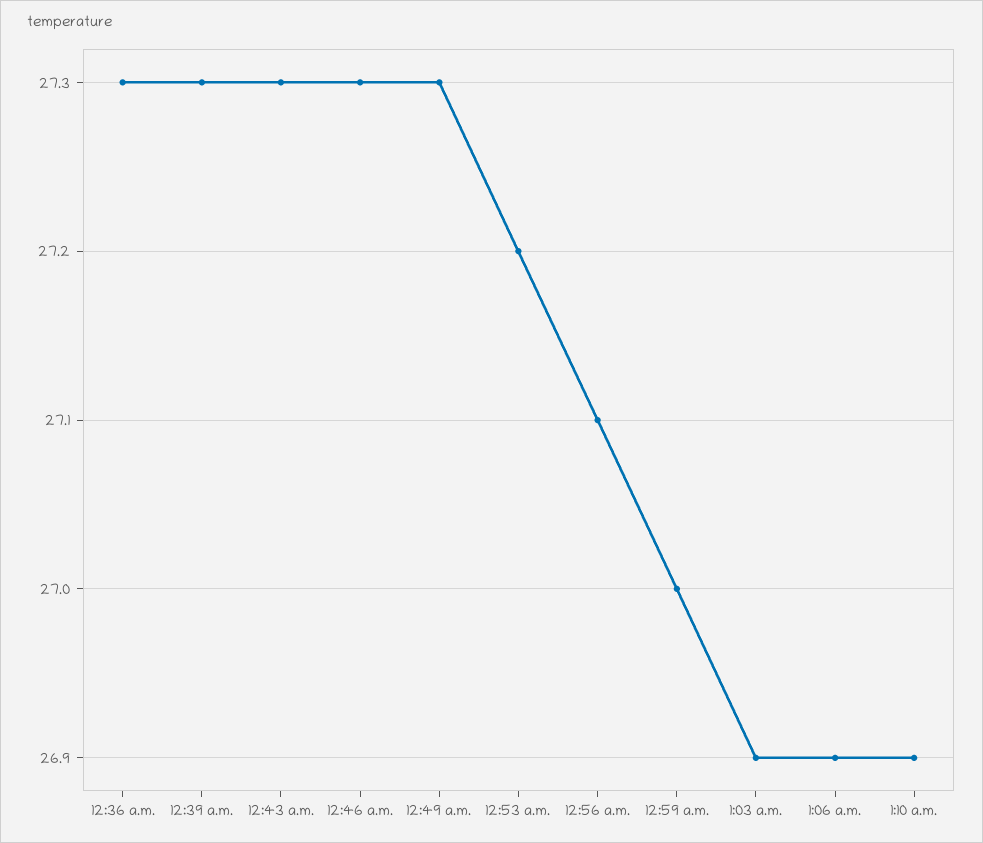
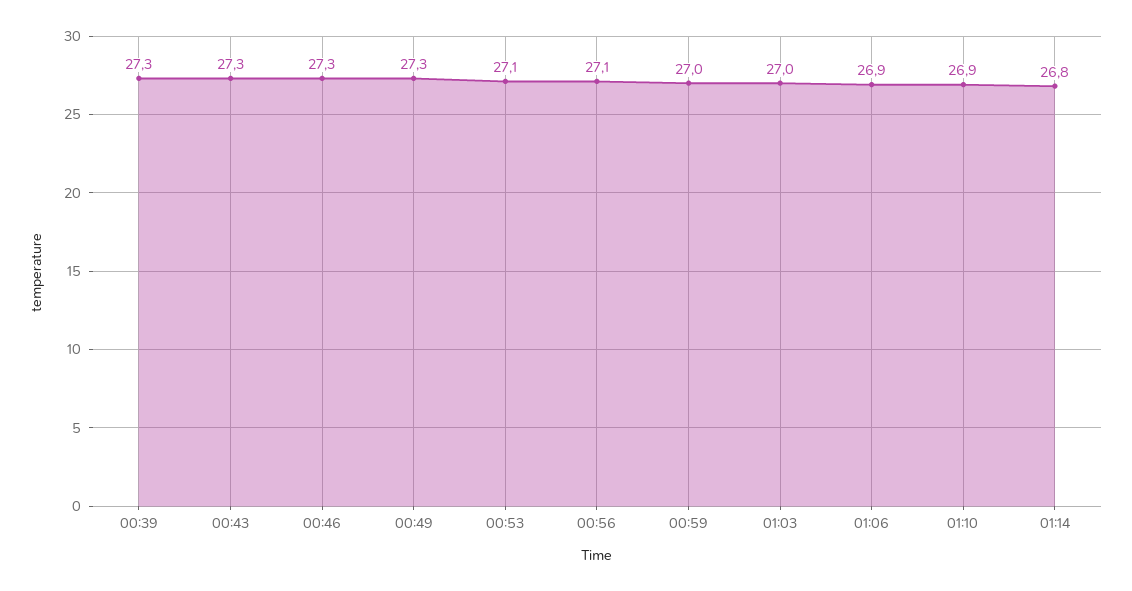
12:36 a.m.: 27.3 -> none
12:53 a.m.: 27.2 -> 27.1
1:03 a.m.: 26.9 -> 27
01:14: none -> 26.8

